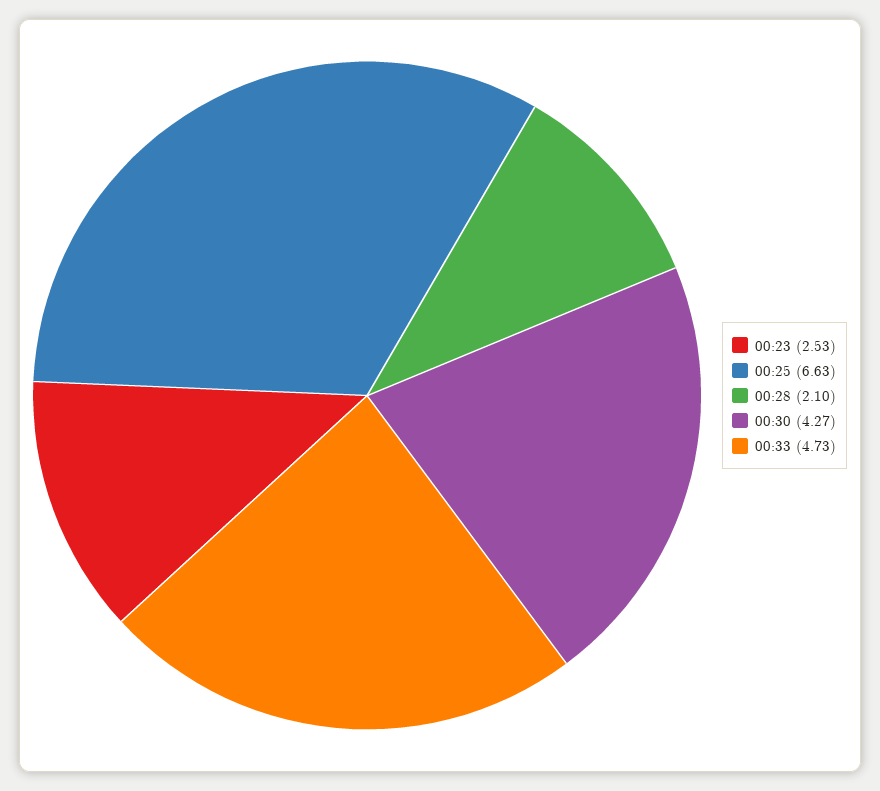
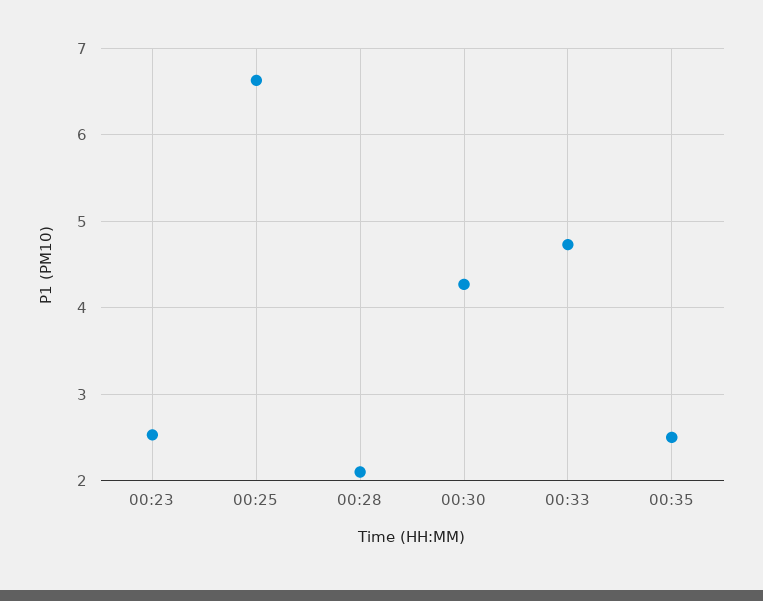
00:35: none -> 2.5

